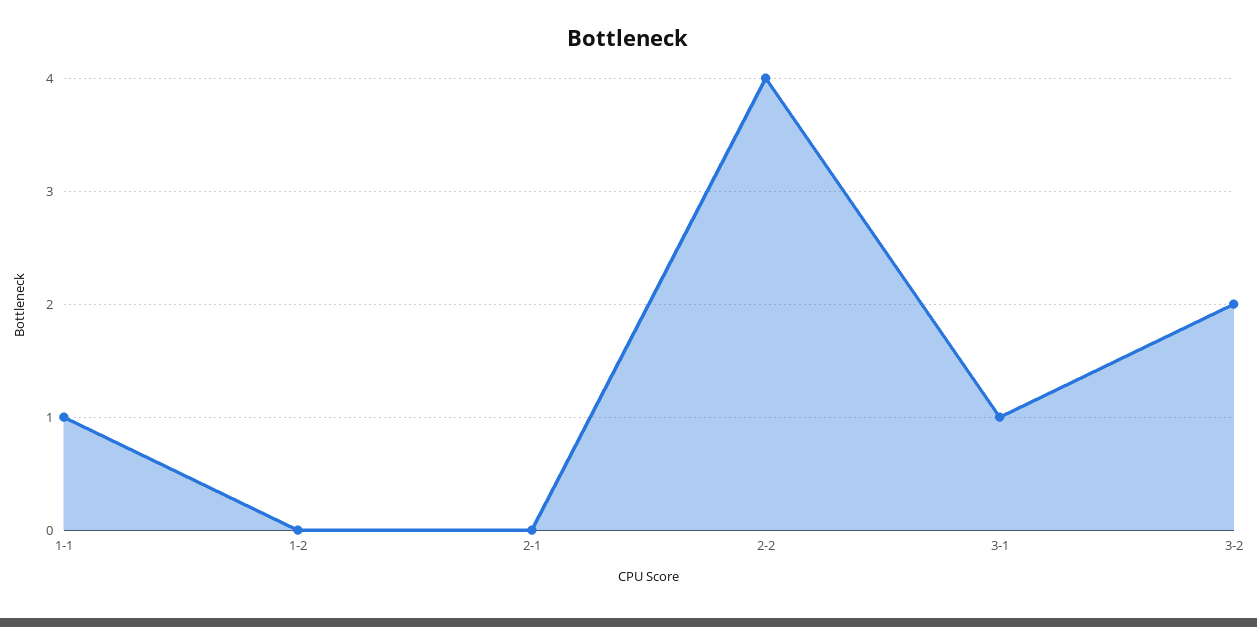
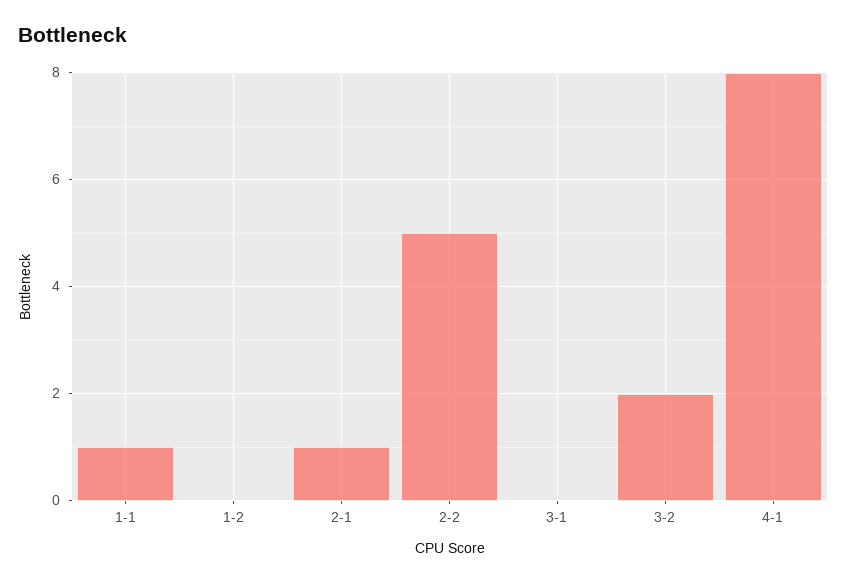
2-1: 0 -> 1
2-2: 4 -> 5
3-1: 1 -> 0
4-1: none -> 8

